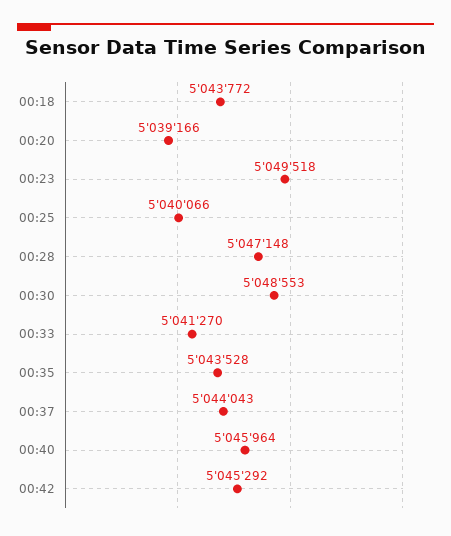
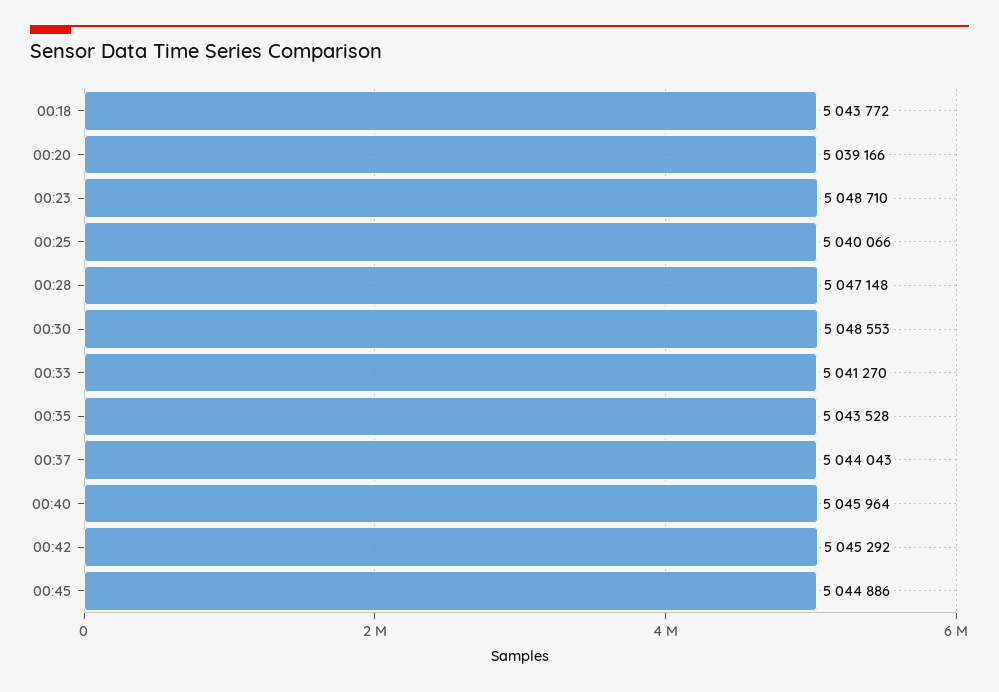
00:23: 5049518 -> 5048710
00:45: none -> 5044886

